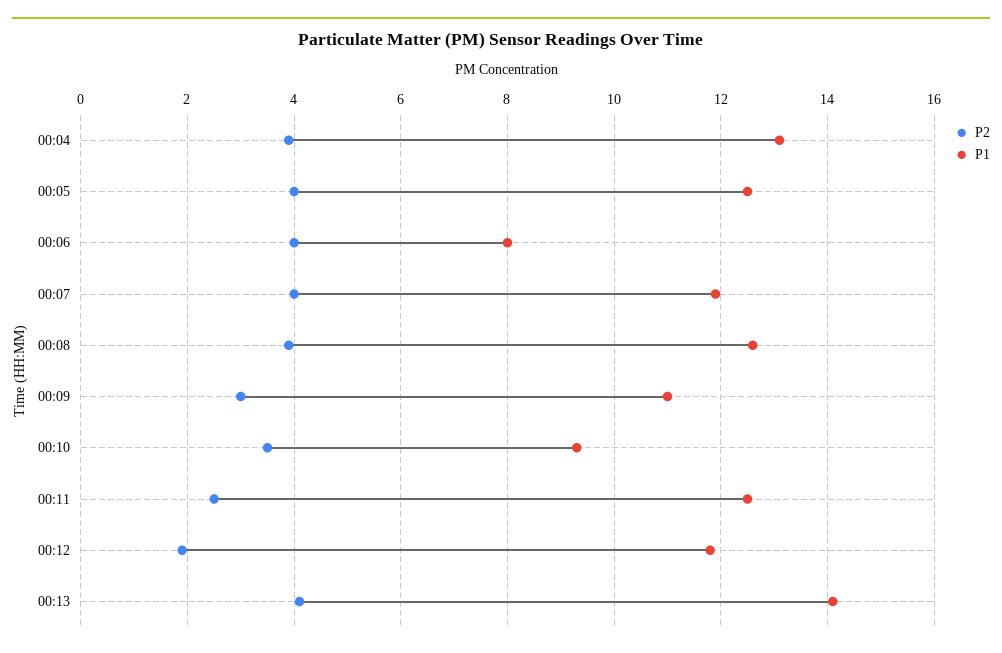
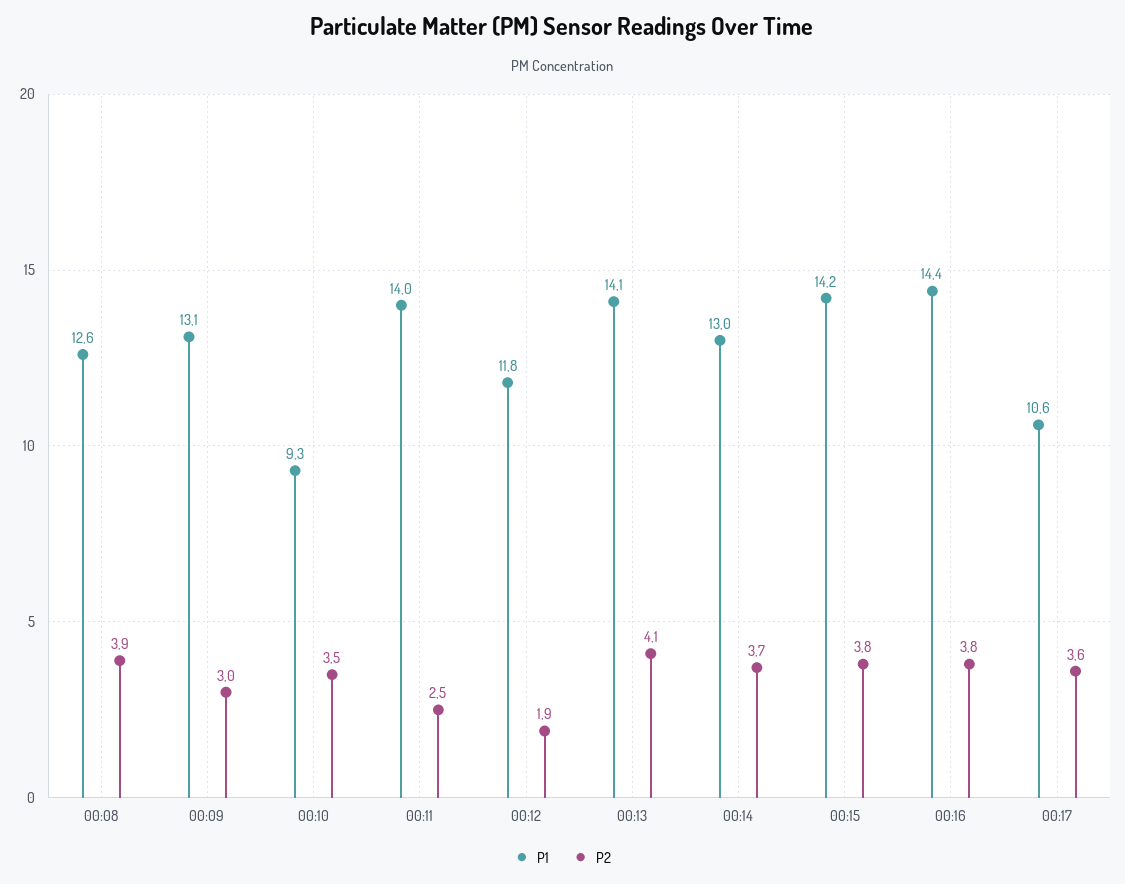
P2, 00:04: 4 -> none
P1, 00:04: 13 -> none
P2, 00:05: 4 -> none
P1, 00:05: 12.5 -> none
P2, 00:06: 4 -> none
P1, 00:06: 8 -> none
P2, 00:07: 4 -> none
P1, 00:07: 12 -> none
P1, 00:09: 11 -> 13.1
P1, 00:11: 12.5 -> 14
P1, 00:14: none -> 13
P2, 00:14: none -> 3.7
P1, 00:15: none -> 14.2
P2, 00:15: none -> 3.8
P1, 00:16: none -> 14.4
P2, 00:16: none -> 3.8
P1, 00:17: none -> 10.6
P2, 00:17: none -> 3.6

